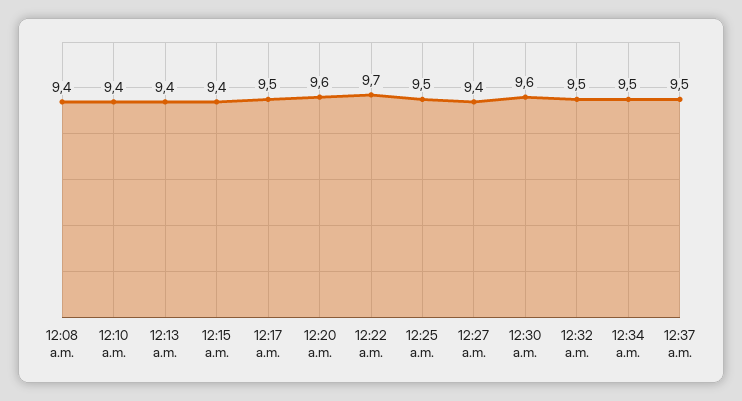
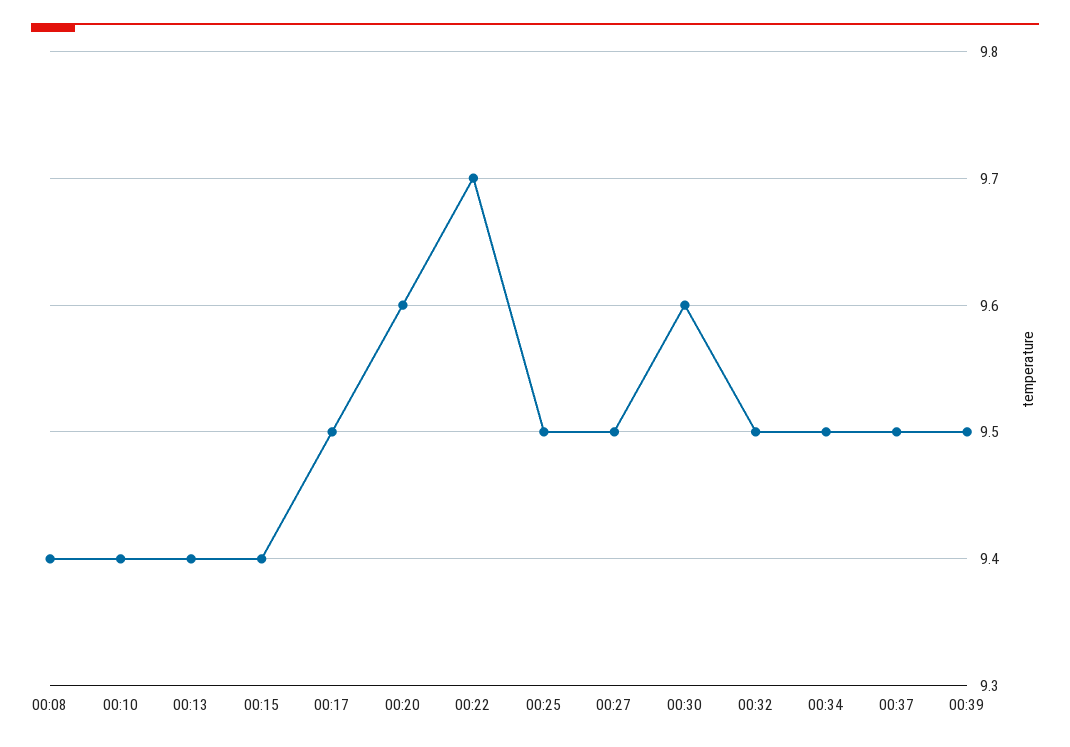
12:27 a.m.: 9.4 -> 9.5
00:39: none -> 9.5

